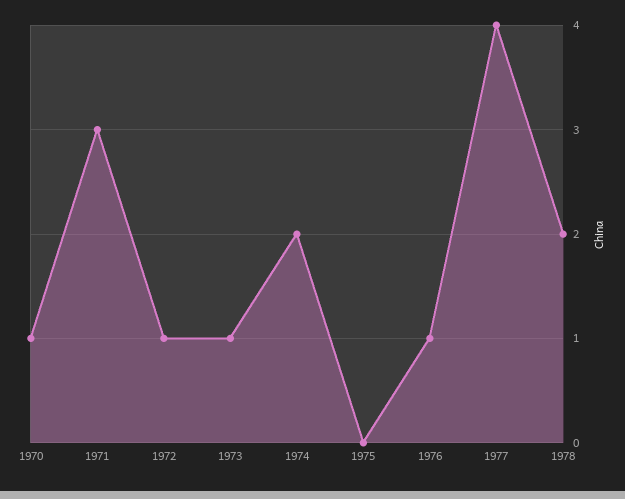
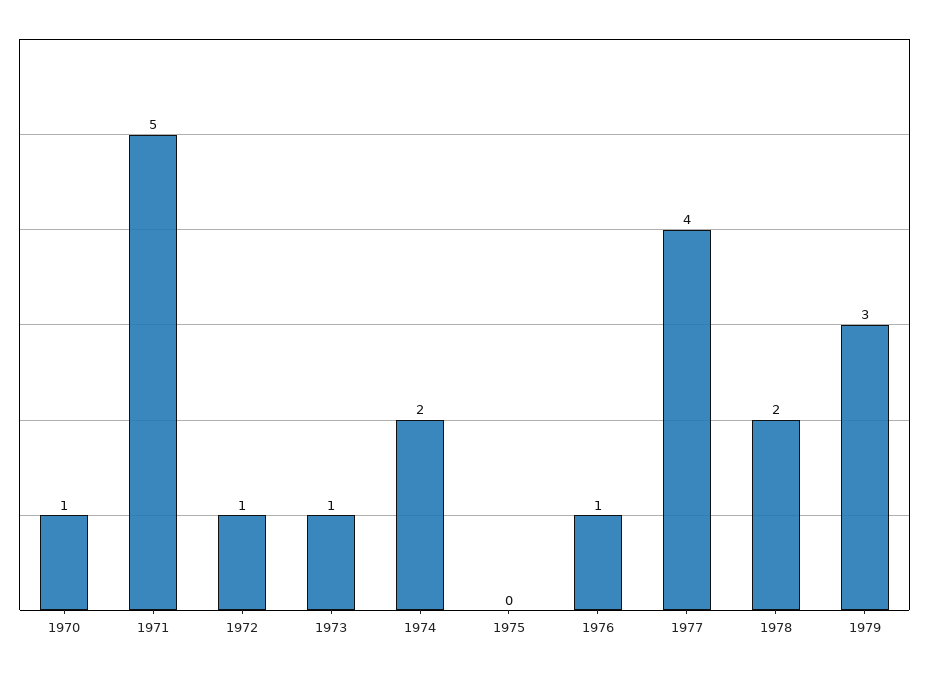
1971: 3 -> 5
1979: none -> 3

